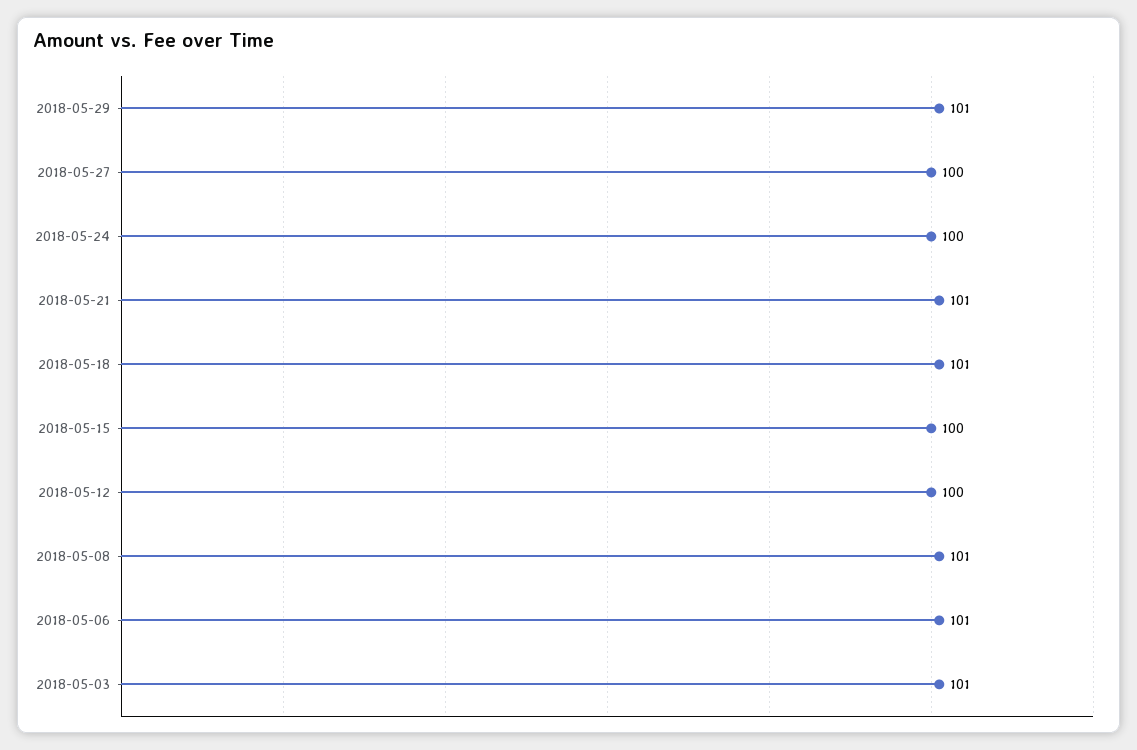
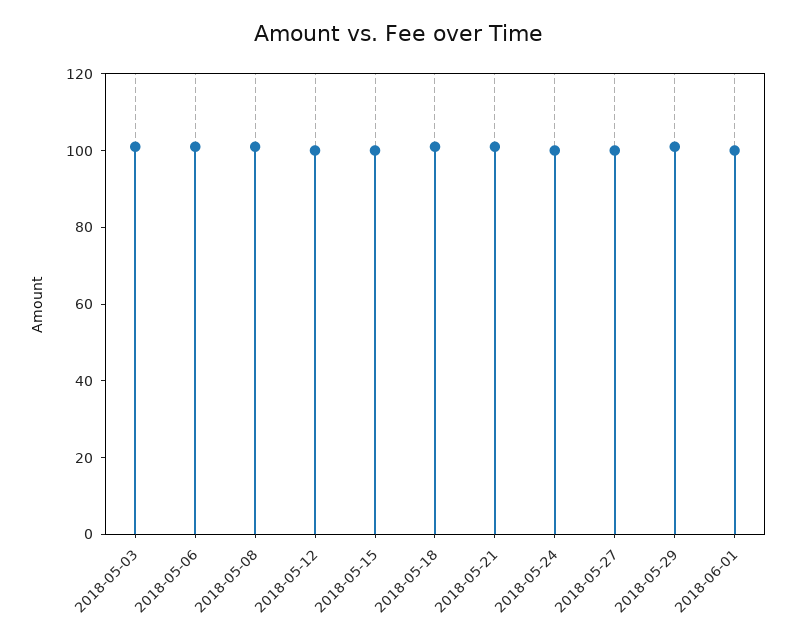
2018-06-01: none -> 100

